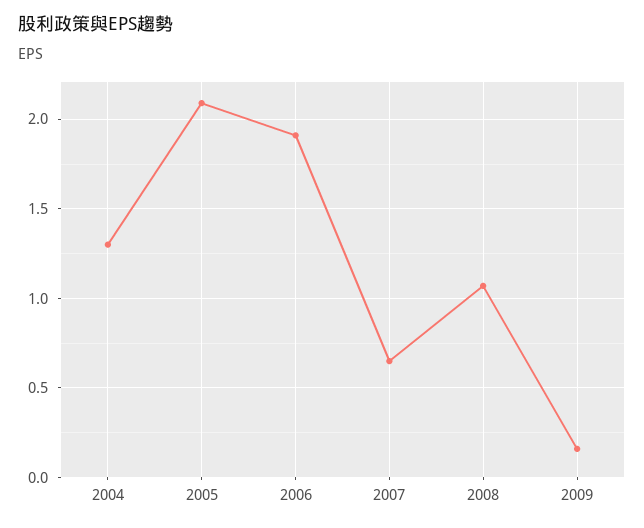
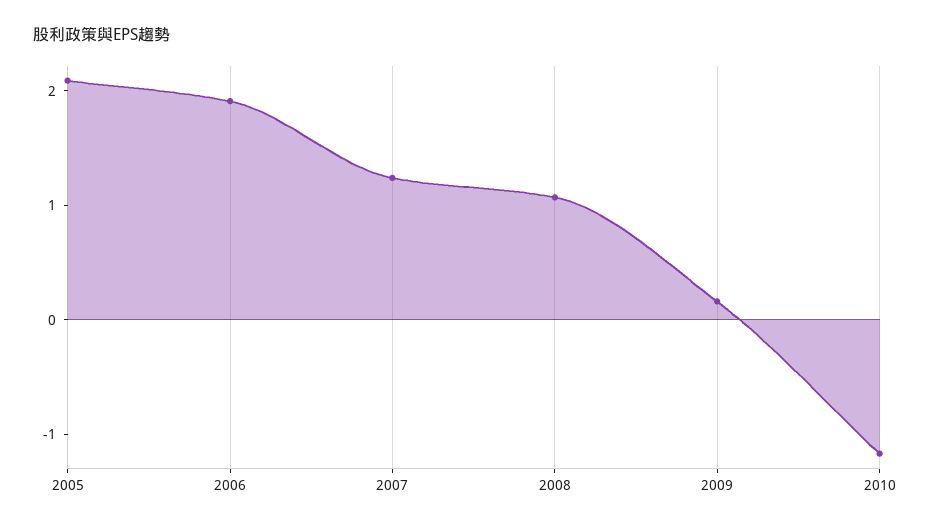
2004: 1.3 -> none
2007: 0.65 -> 1.2
2010: none -> -1.2

